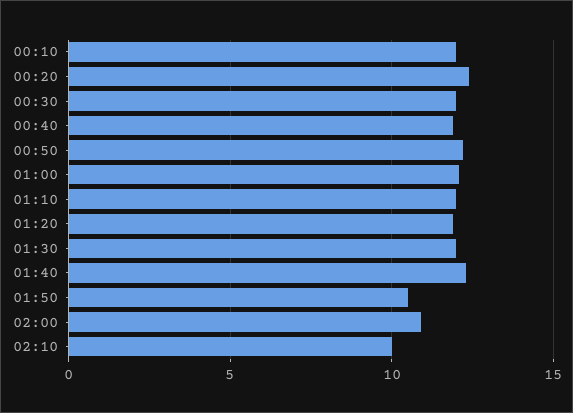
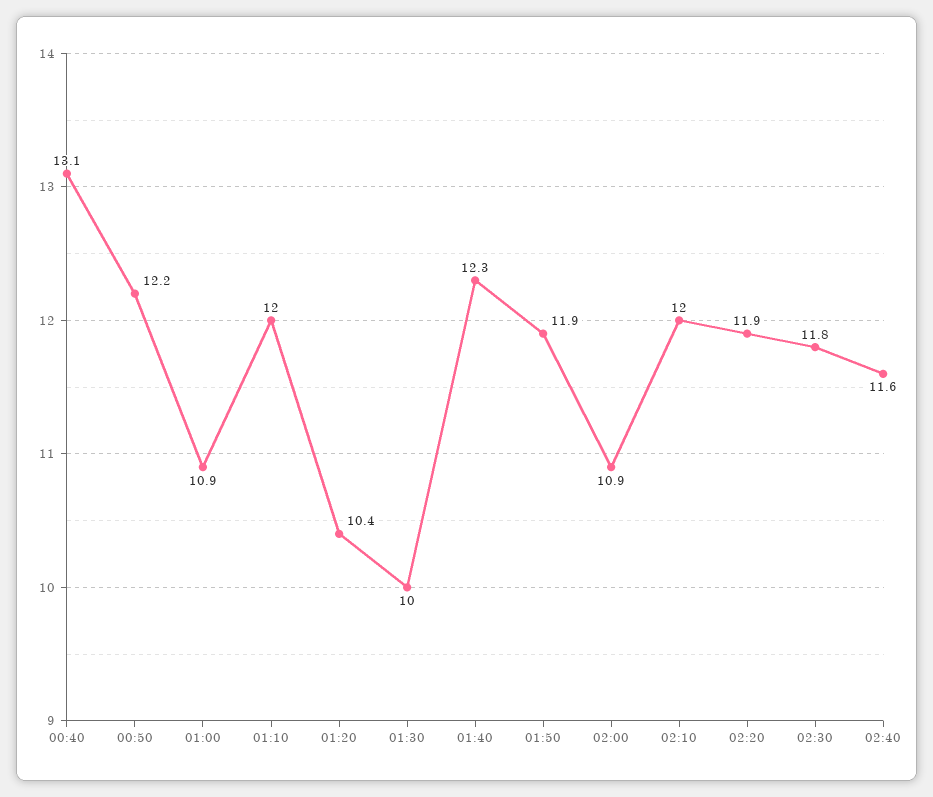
00:10: 12 -> none
00:20: 12.5 -> none
00:30: 12 -> none
00:40: 12 -> 13.1
01:00: 12 -> 10.9
01:20: 12 -> 10.4
01:30: 12 -> 10
01:50: 10.5 -> 11.9
02:10: 10 -> 12
02:20: none -> 11.9
02:30: none -> 11.8
02:40: none -> 11.6

